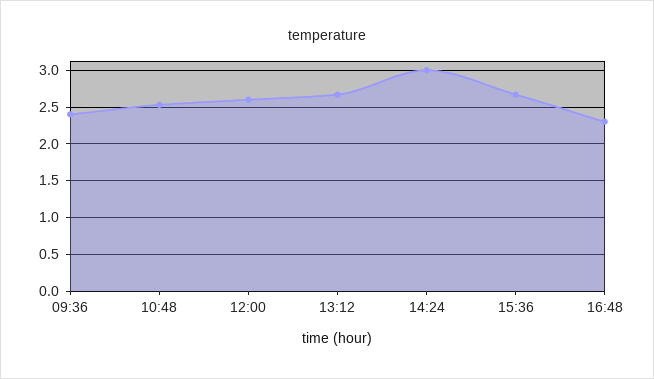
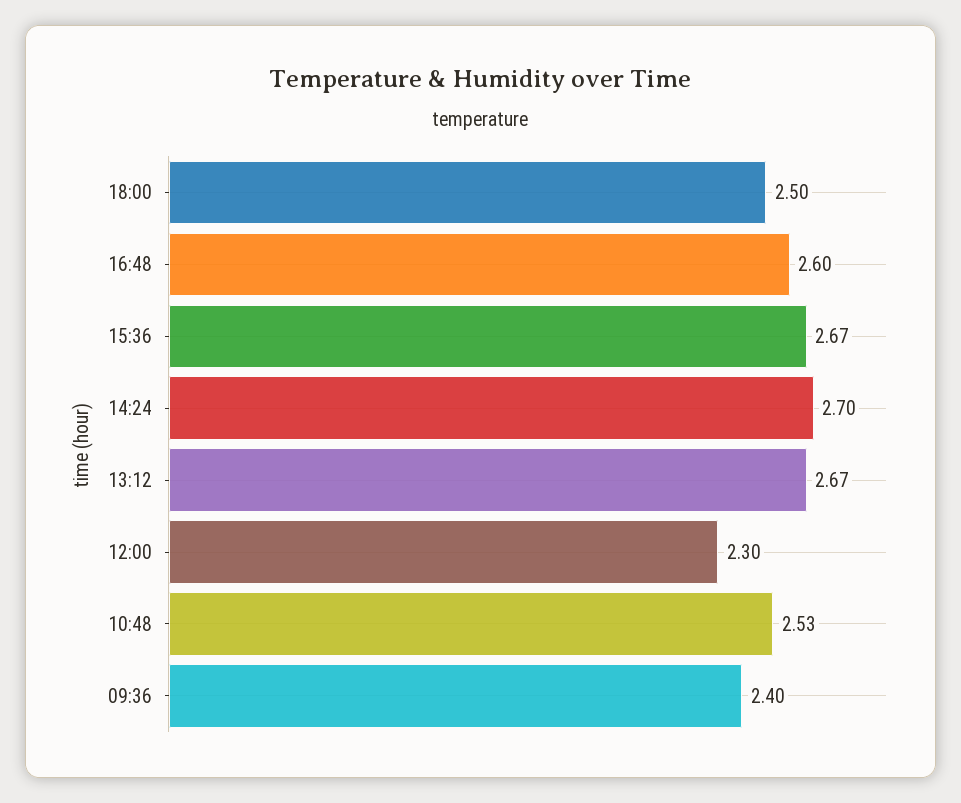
12:00: 2.6 -> 2.3
14:24: 3 -> 2.7
16:48: 2.3 -> 2.6
18:00: none -> 2.5

